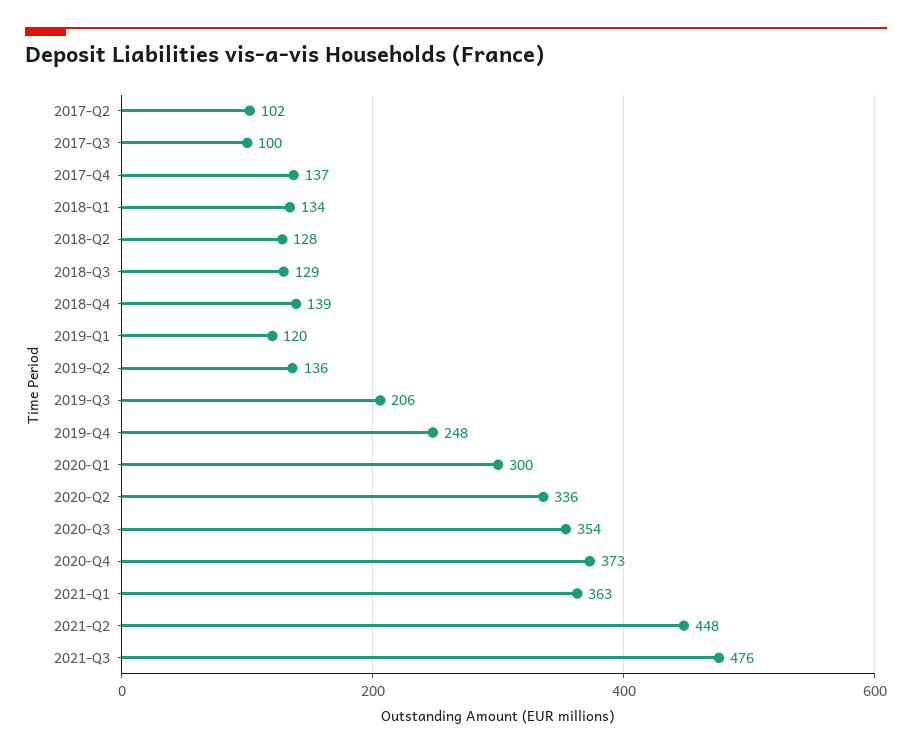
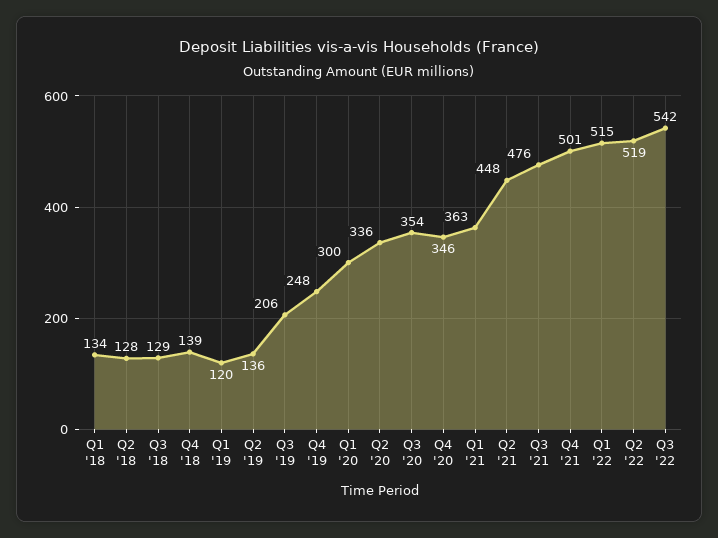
2017-Q2: 102 -> none
2017-Q3: 100 -> none
2017-Q4: 137 -> none
2020-Q4: 373 -> 346
Q4 '21: none -> 501
Q1 '22: none -> 515
Q2 '22: none -> 519
Q3 '22: none -> 542

